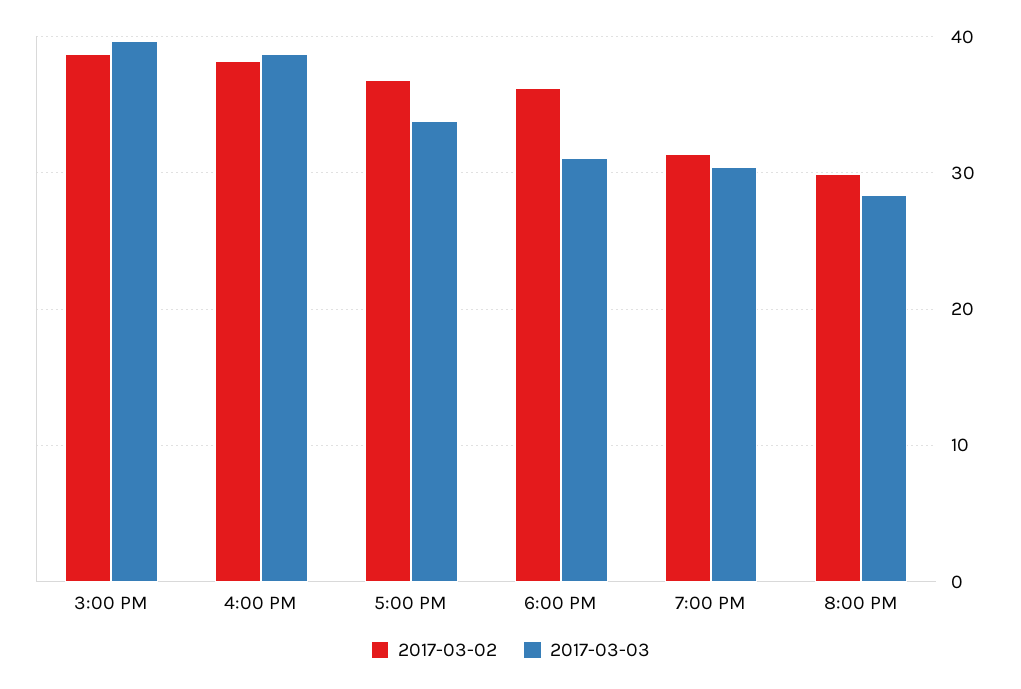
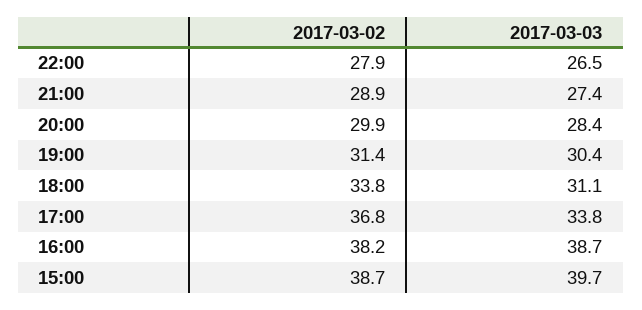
2017-03-02, 6:00 PM: 36 -> 33.8
2017-03-02, 22:00: none -> 27.9
2017-03-03, 22:00: none -> 26.5
2017-03-02, 21:00: none -> 28.9
2017-03-03, 21:00: none -> 27.4

